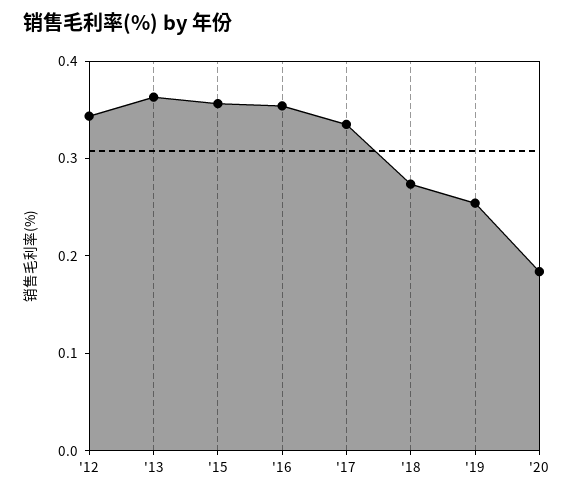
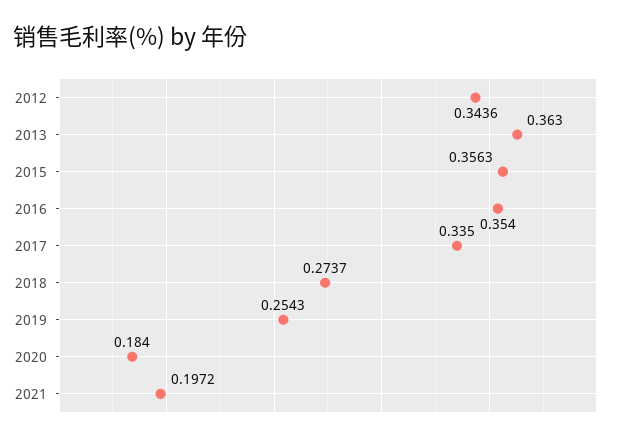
2021: none -> 0.1972

